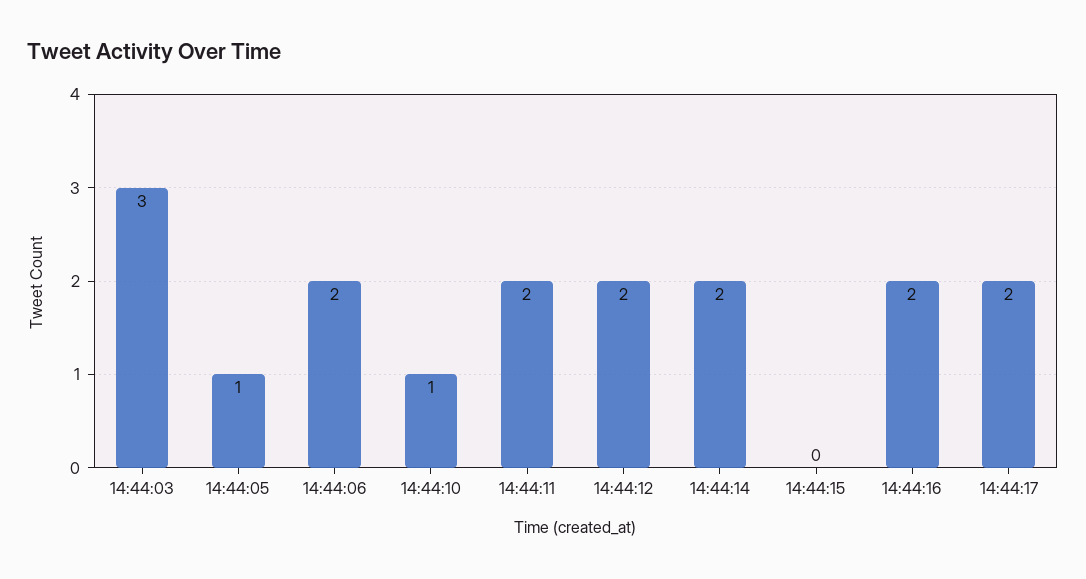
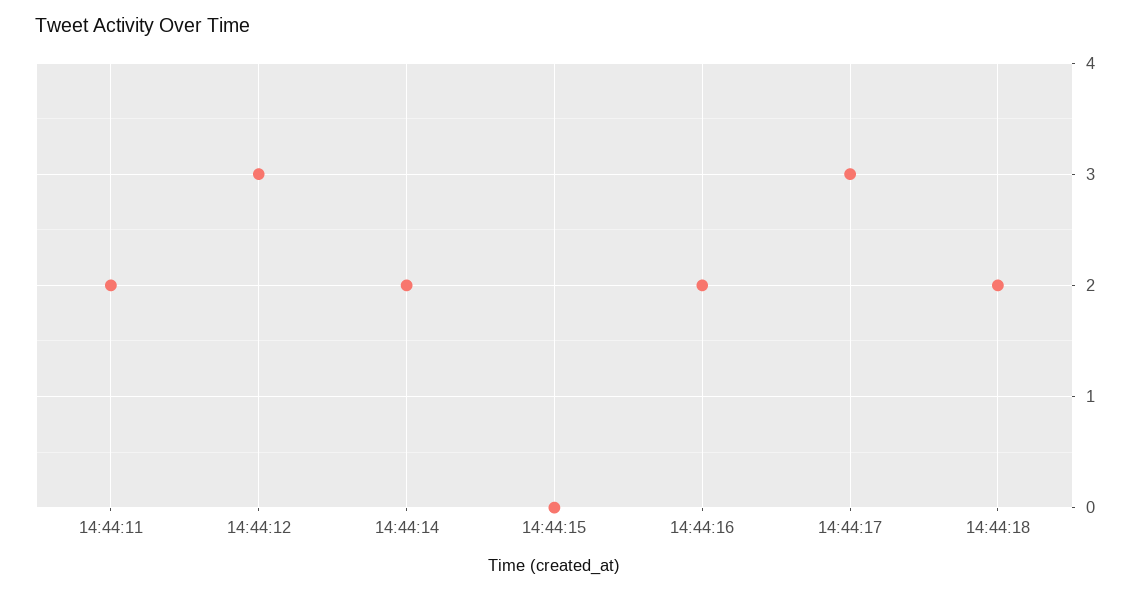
14:44:03: 3 -> none
14:44:05: 1 -> none
14:44:06: 2 -> none
14:44:10: 1 -> none
14:44:12: 2 -> 3
14:44:17: 2 -> 3
14:44:18: none -> 2

